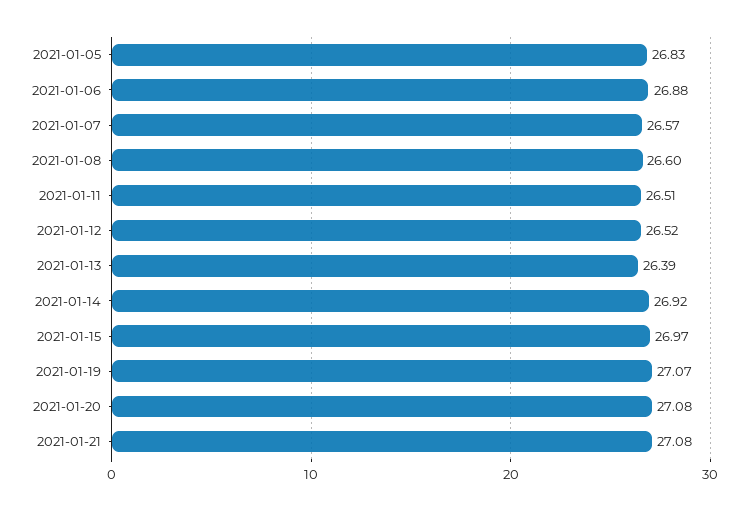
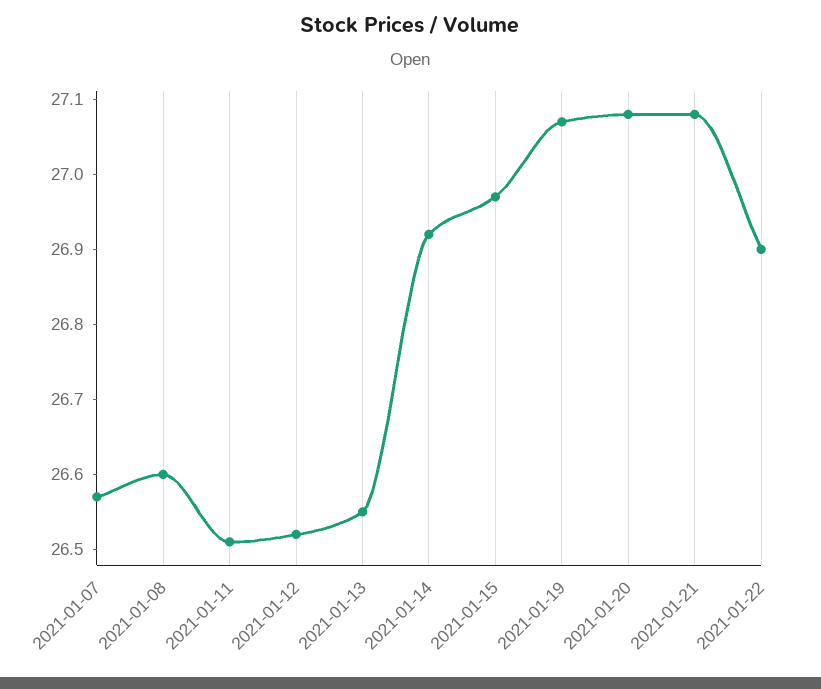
2021-01-05: 26.83 -> none
2021-01-06: 26.88 -> none
2021-01-13: 26.39 -> 26.55
2021-01-22: none -> 26.9

